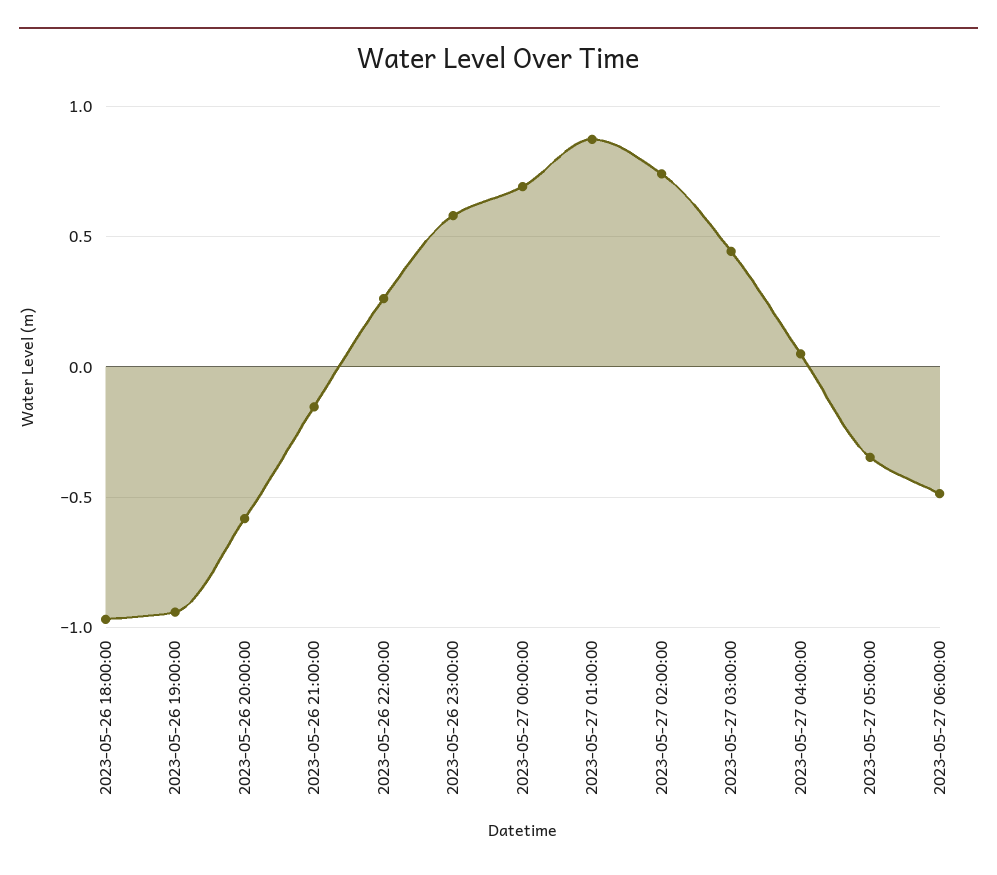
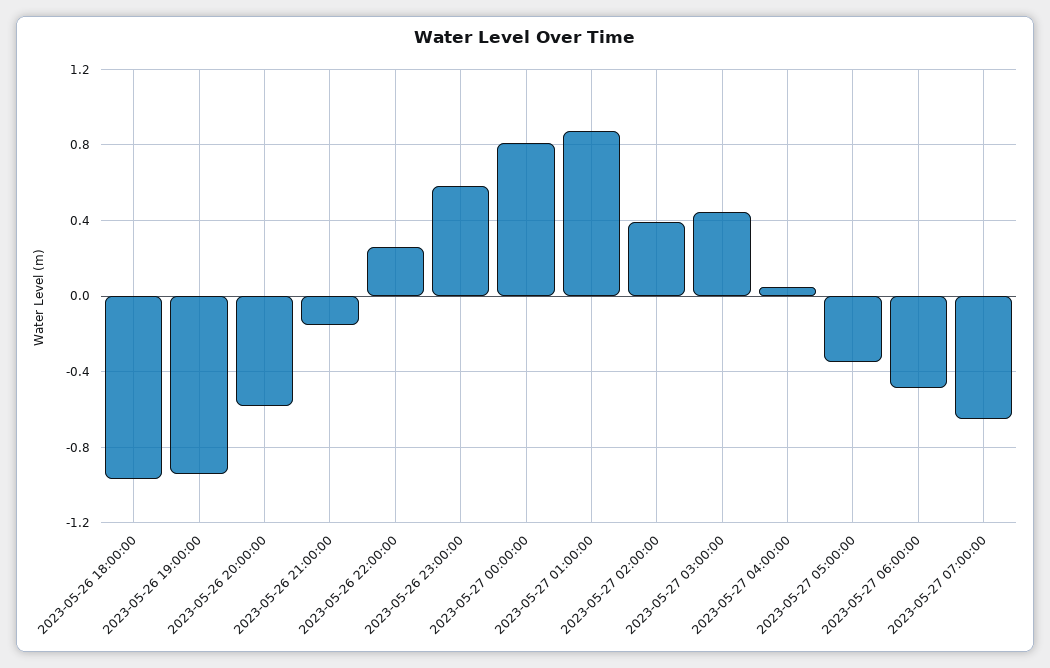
2023-05-27 00:00:00: 0.7 -> 0.8
2023-05-27 02:00:00: 0.75 -> 0.4
2023-05-27 07:00:00: none -> -0.65

